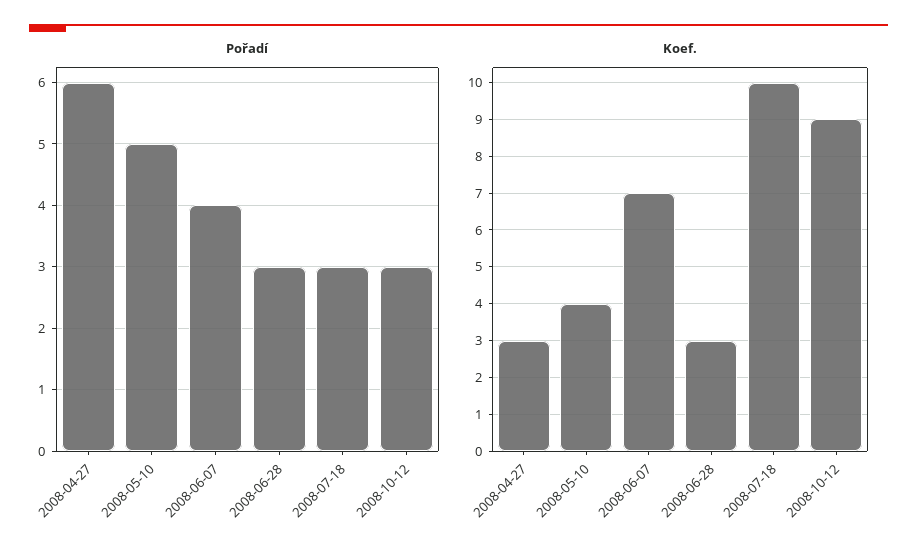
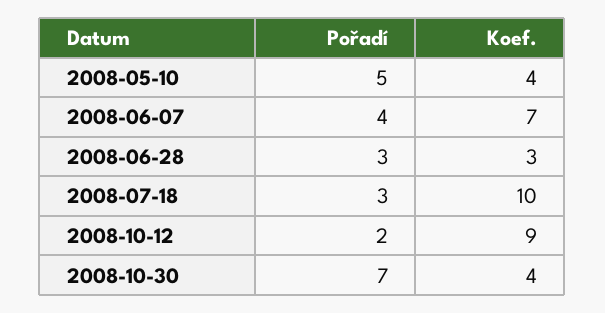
Pořadí, 2008-04-27: 6 -> none
Pořadí, 2008-10-12: 3 -> 2
Koef., 2008-04-27: 3 -> none
Pořadí, 2008-10-30: none -> 7
Koef., 2008-10-30: none -> 4

